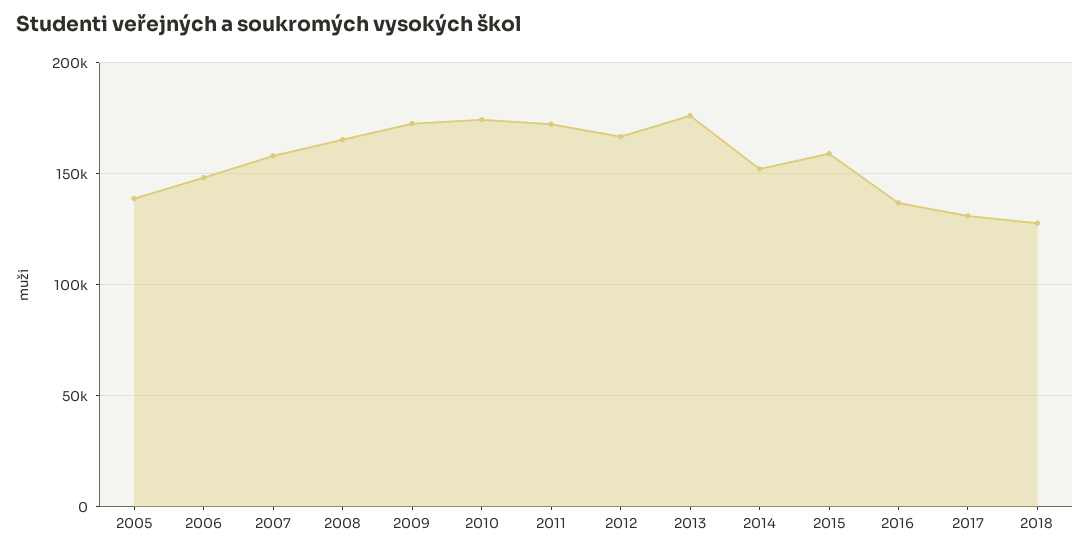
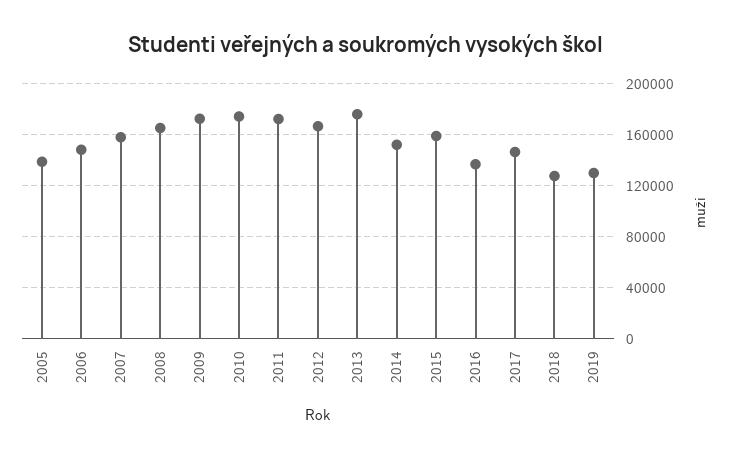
2017: 130000 -> 145000
2019: none -> 130000

